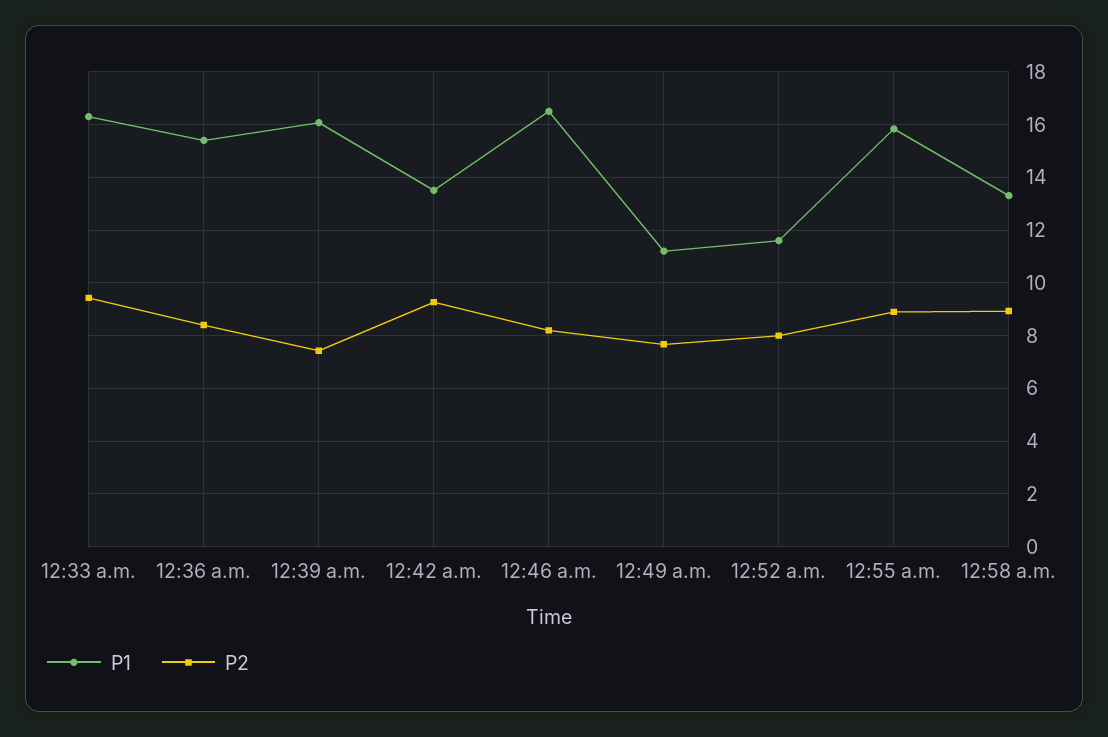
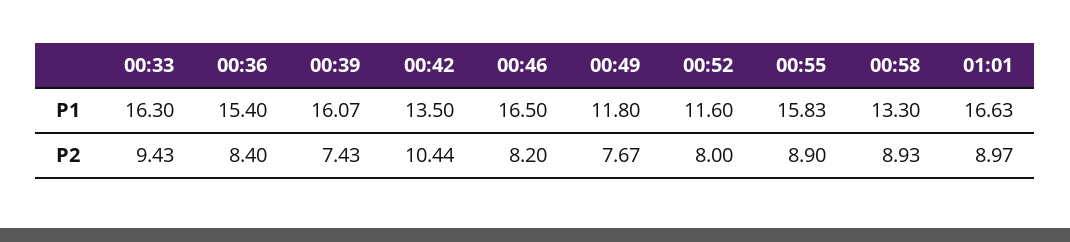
P2, 12:42 a.m.: 9.25 -> 10.44
P1, 12:49 a.m.: 11.25 -> 11.8
P1, 01:01: none -> 16.63
P2, 01:01: none -> 8.97

